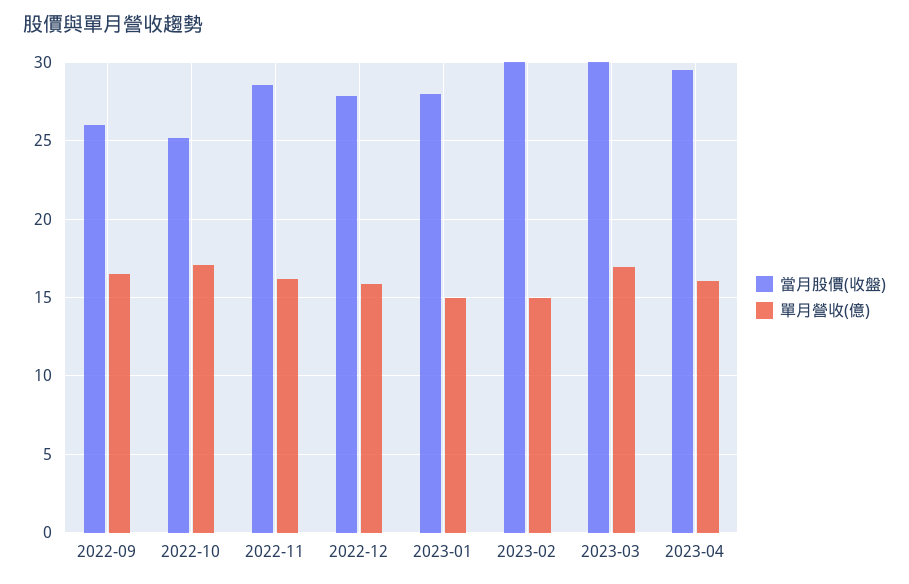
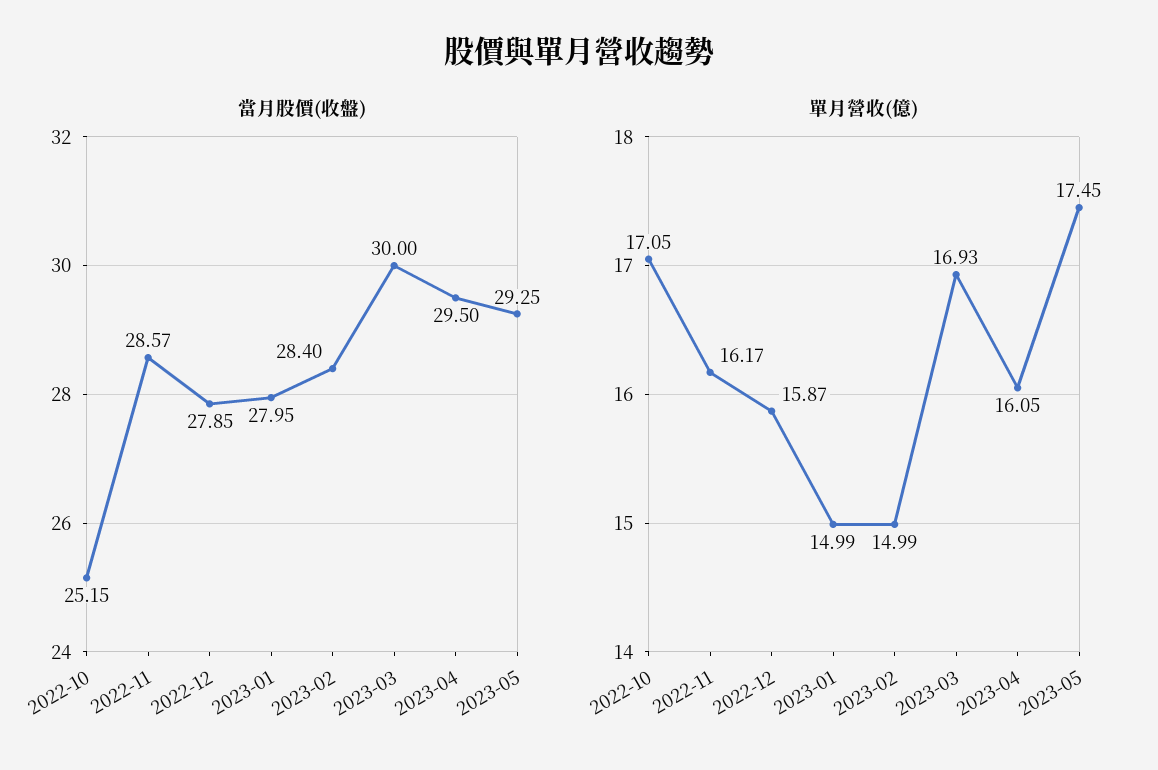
當月股價(收盤), 2022-09: 26 -> none
單月營收(億), 2022-09: 16.5 -> none
當月股價(收盤), 2023-02: 30 -> 28.4
當月股價(收盤), 2023-05: none -> 29.25
單月營收(億), 2023-05: none -> 17.45

